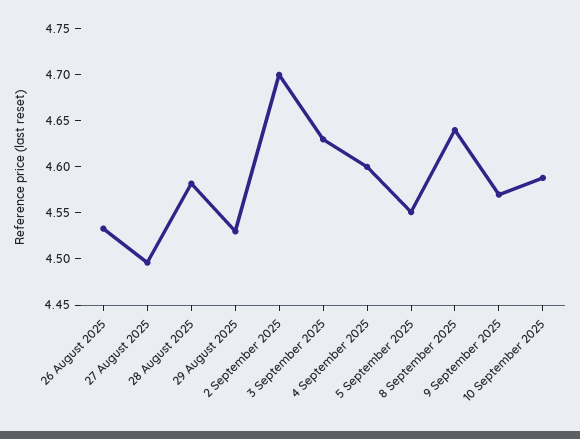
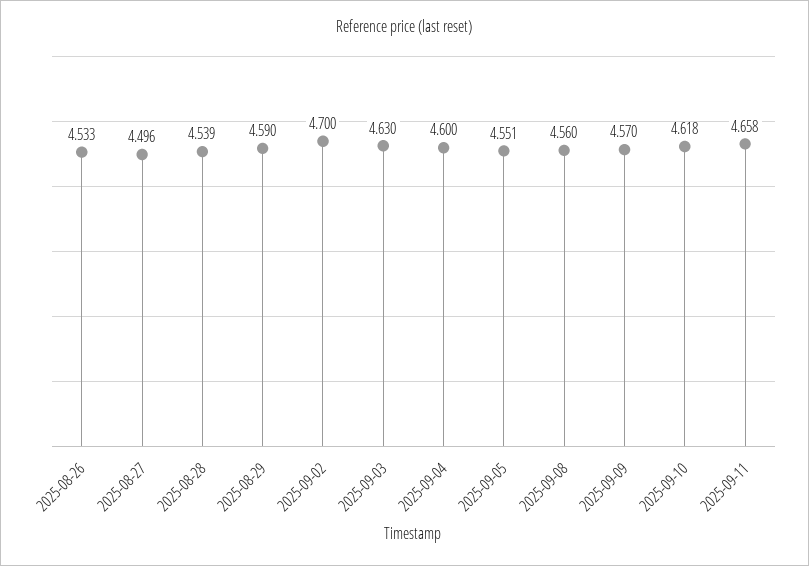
28 August 2025: 4.58 -> 4.539
29 August 2025: 4.53 -> 4.59
8 September 2025: 4.64 -> 4.56
10 September 2025: 4.59 -> 4.618
2025-09-11: none -> 4.658

